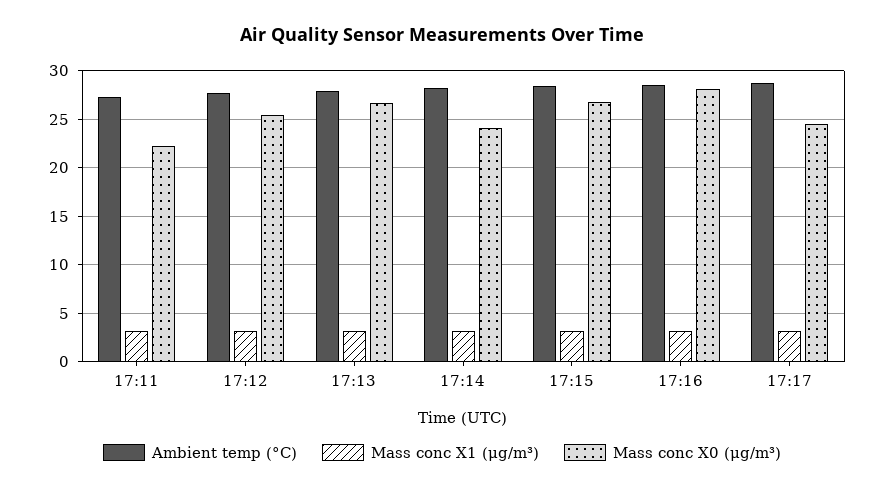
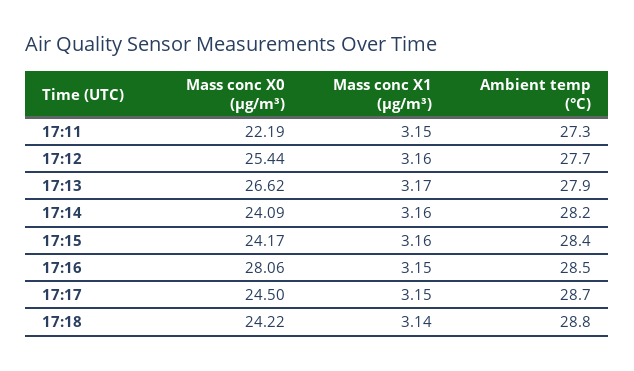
Mass conc X0 (μg/m³), 17:15: 27 -> 24.17
Mass conc X0 (μg/m³), 17:18: none -> 24.22
Mass conc X1 (μg/m³), 17:18: none -> 3.14
Ambient temp (°C), 17:18: none -> 28.8

